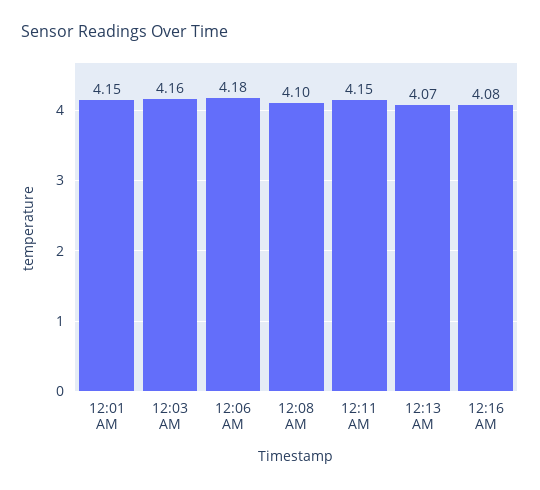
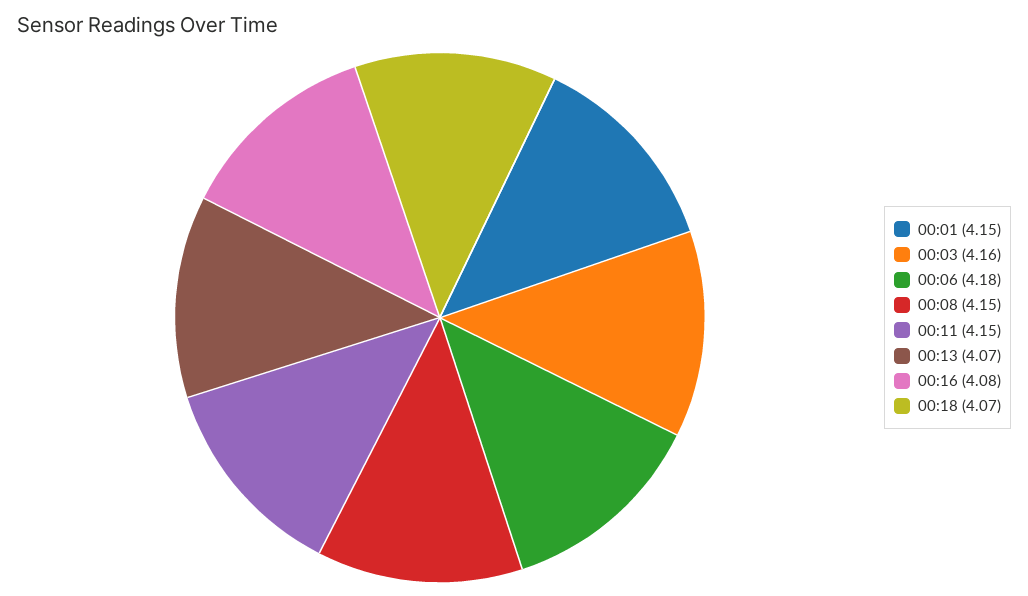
12:08 AM: 4.1 -> 4.15
00:18: none -> 4.07

